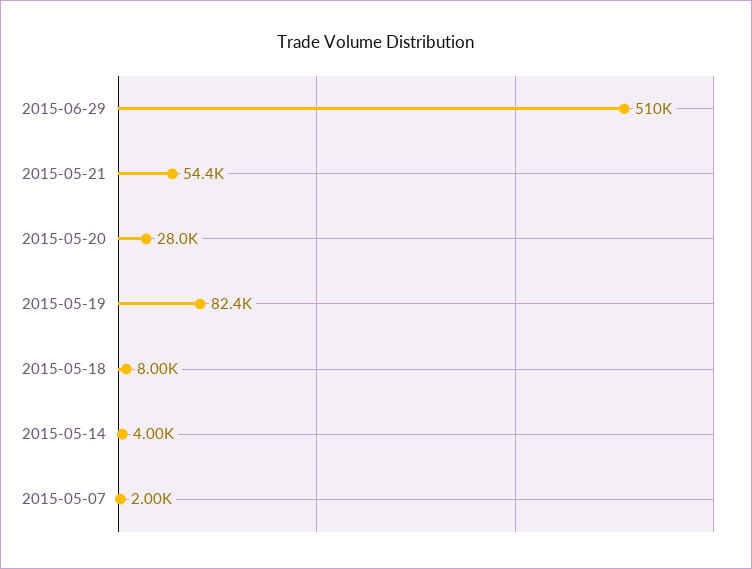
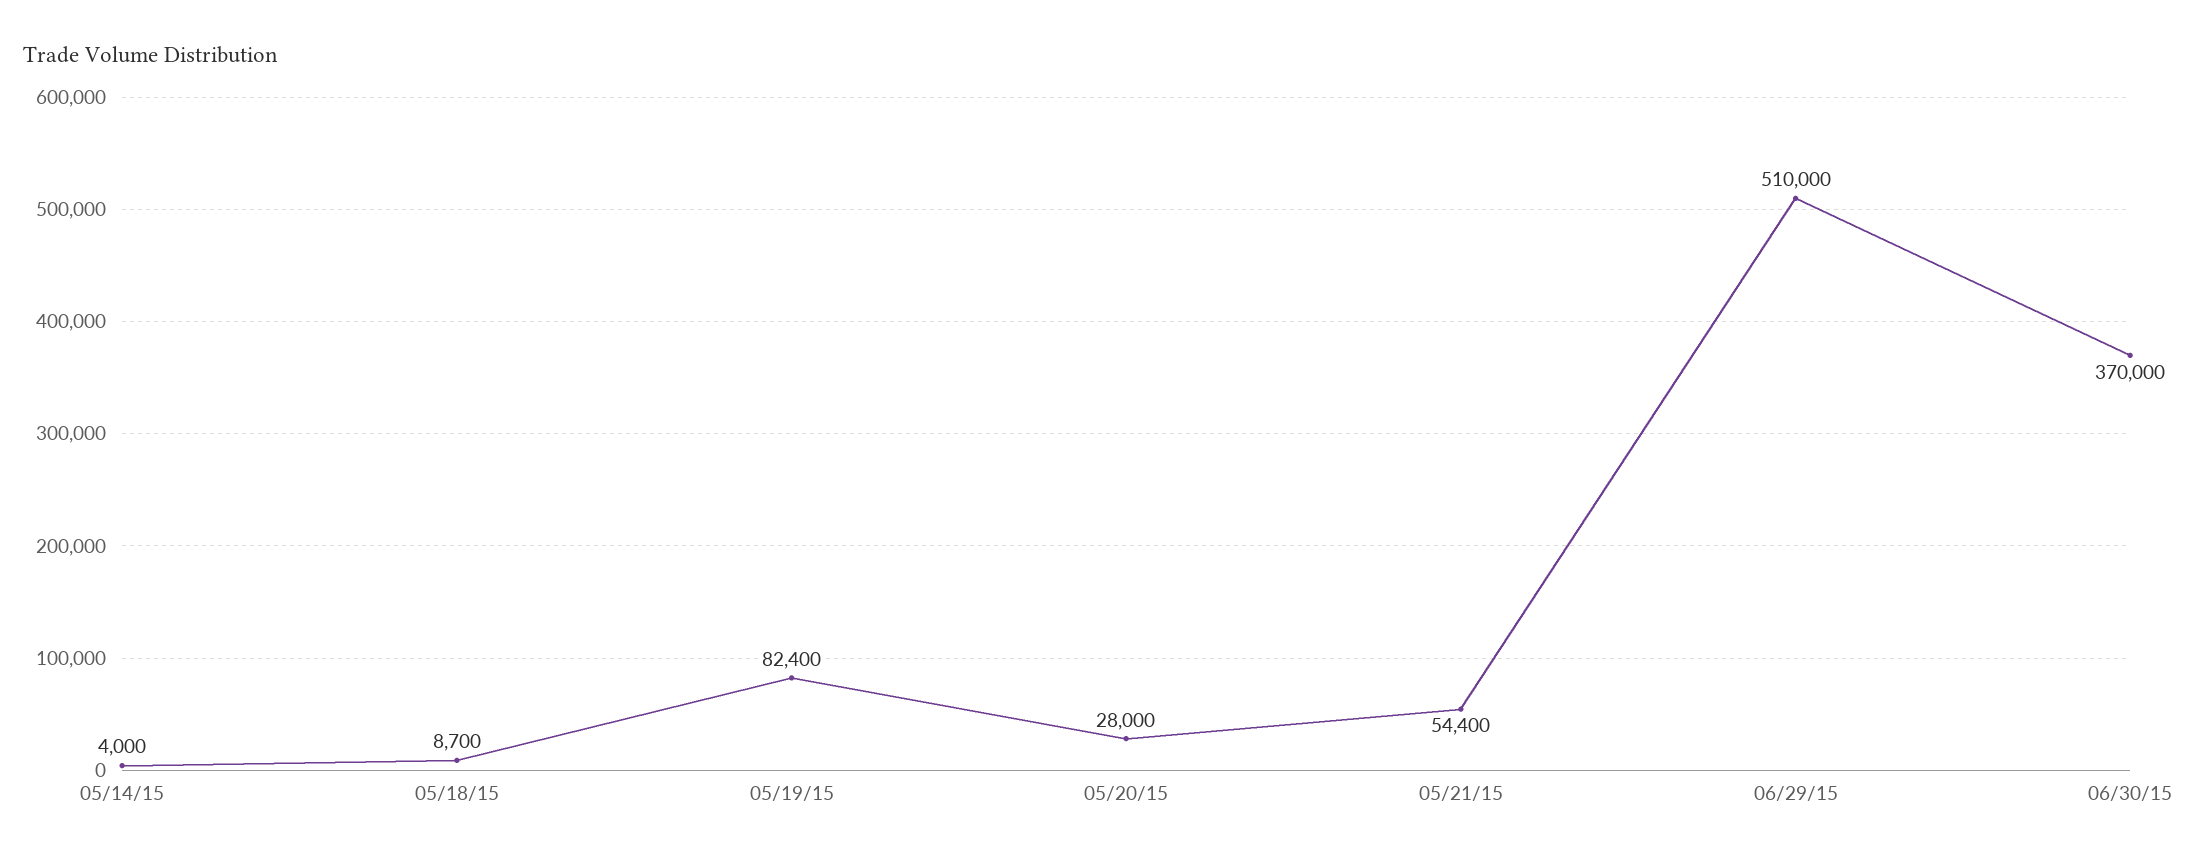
2015-05-18: 8000 -> 8700
2015-05-07: 2000 -> none
06/30/15: none -> 370000

